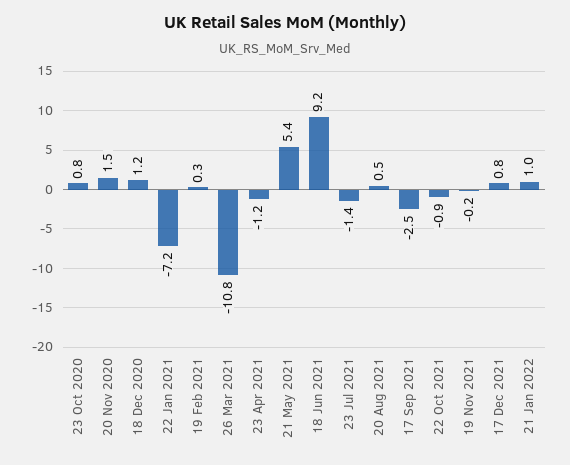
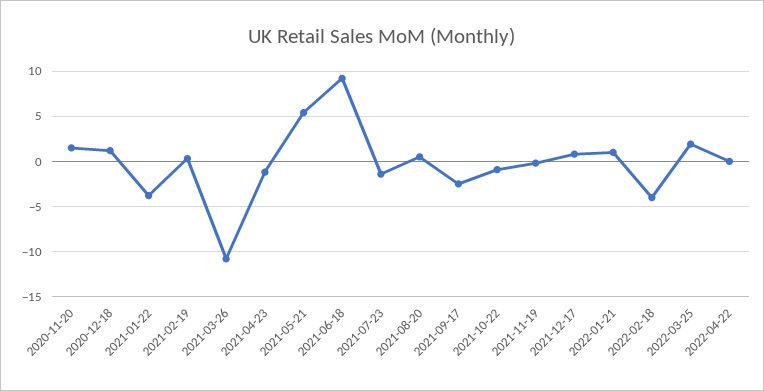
23 Oct 2020: 0.8 -> none
22 Jan 2021: -7.2 -> -4
2022-02-18: none -> -4
2022-03-25: none -> 2
2022-04-22: none -> 0

